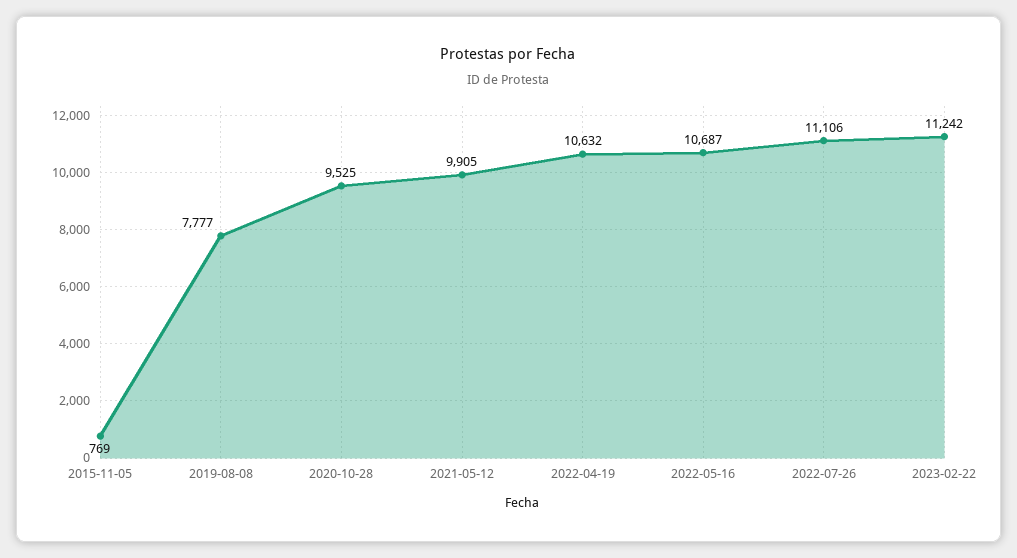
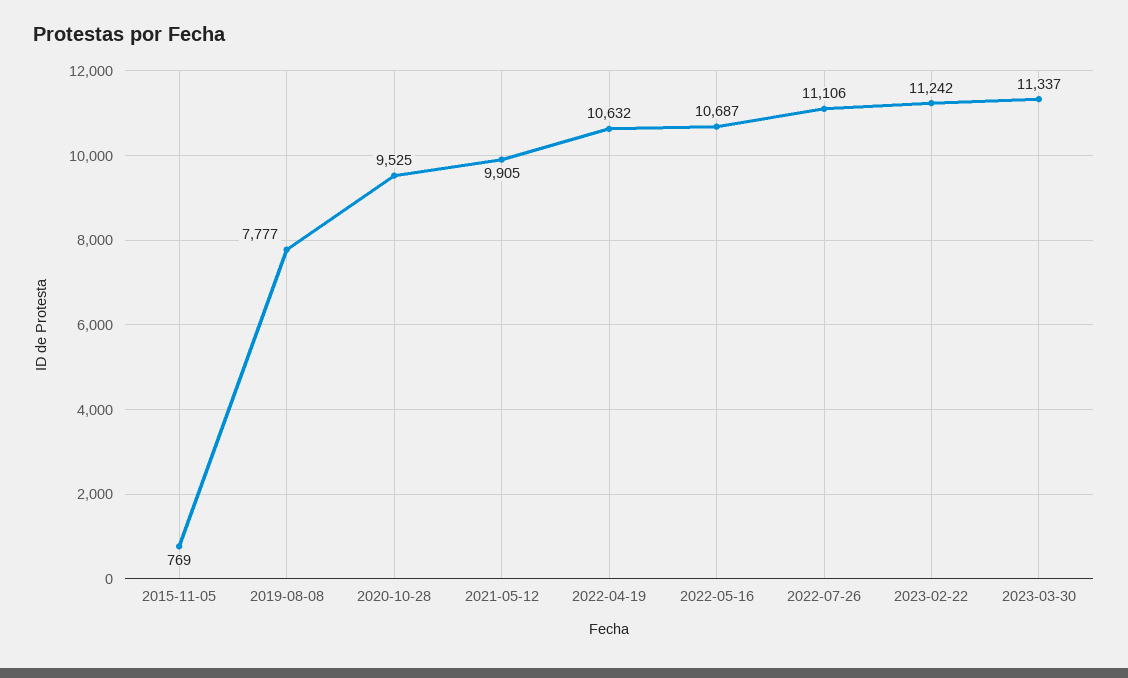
2023-03-30: none -> 11337

